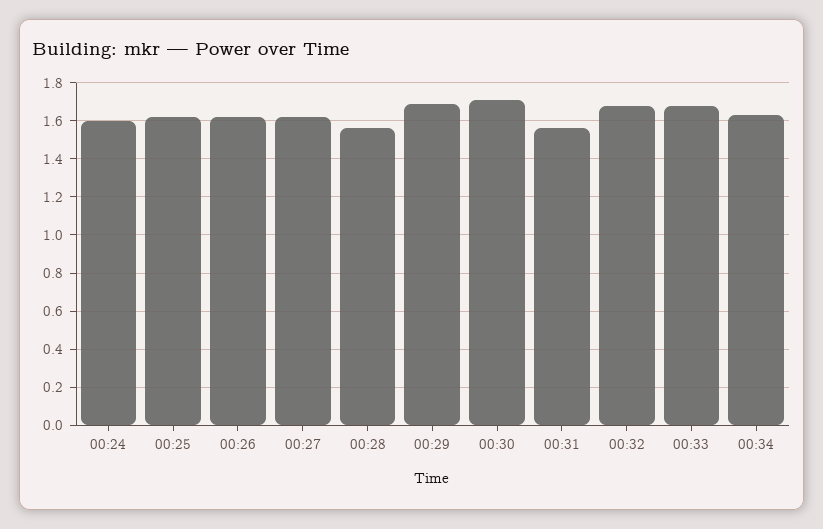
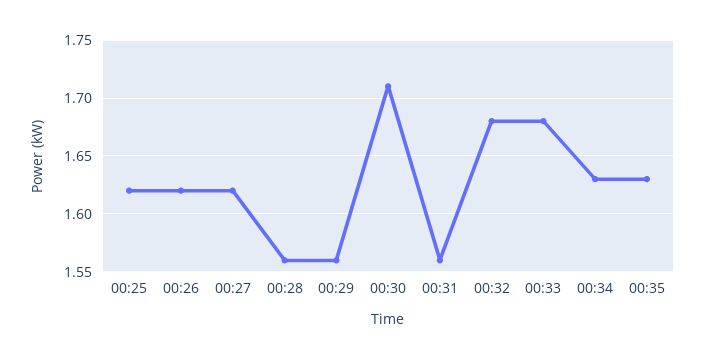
00:24: 1.6 -> none
00:29: 1.7 -> 1.56
00:35: none -> 1.63

